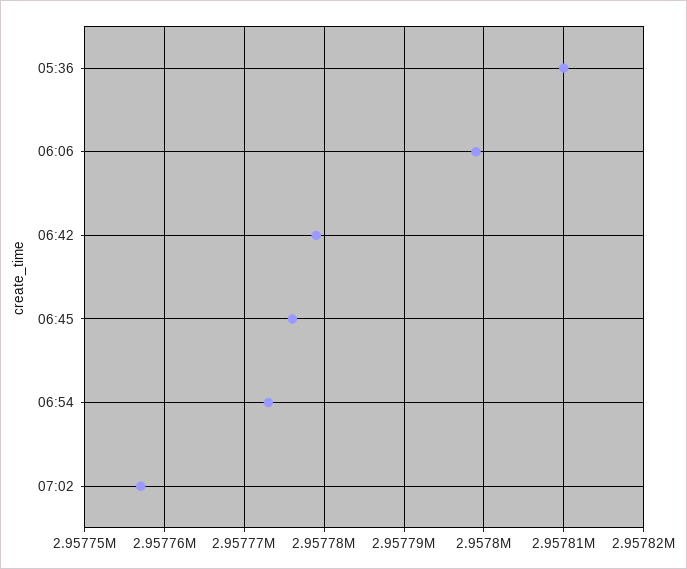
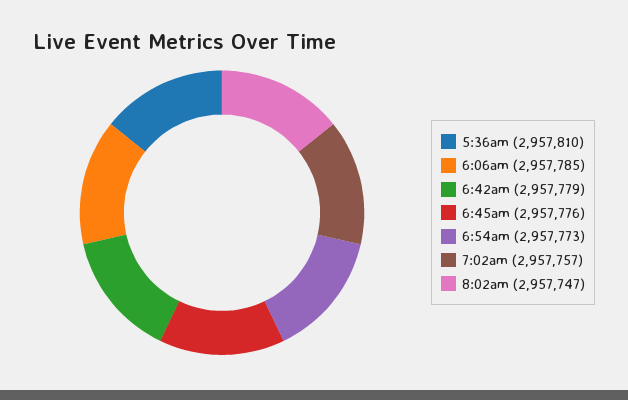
06:06: 2957799 -> 2957785
8:02am: none -> 2957747

